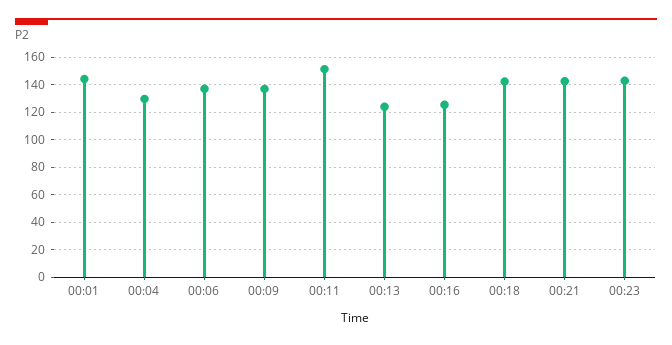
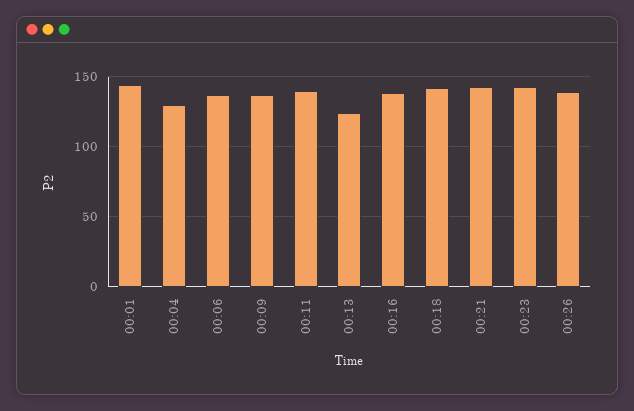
00:11: 150 -> 140
00:16: 125 -> 140
00:26: none -> 140

